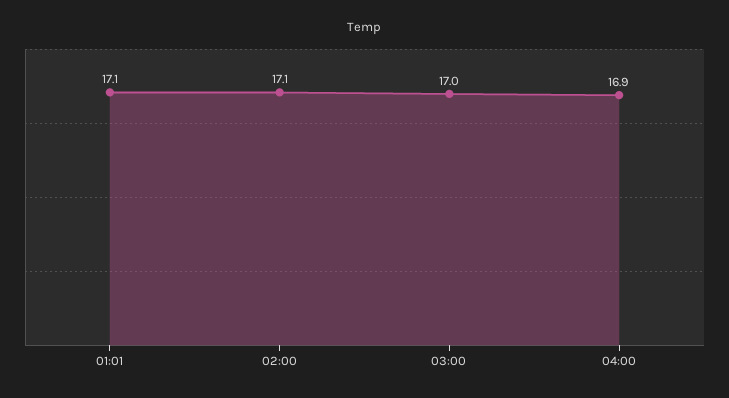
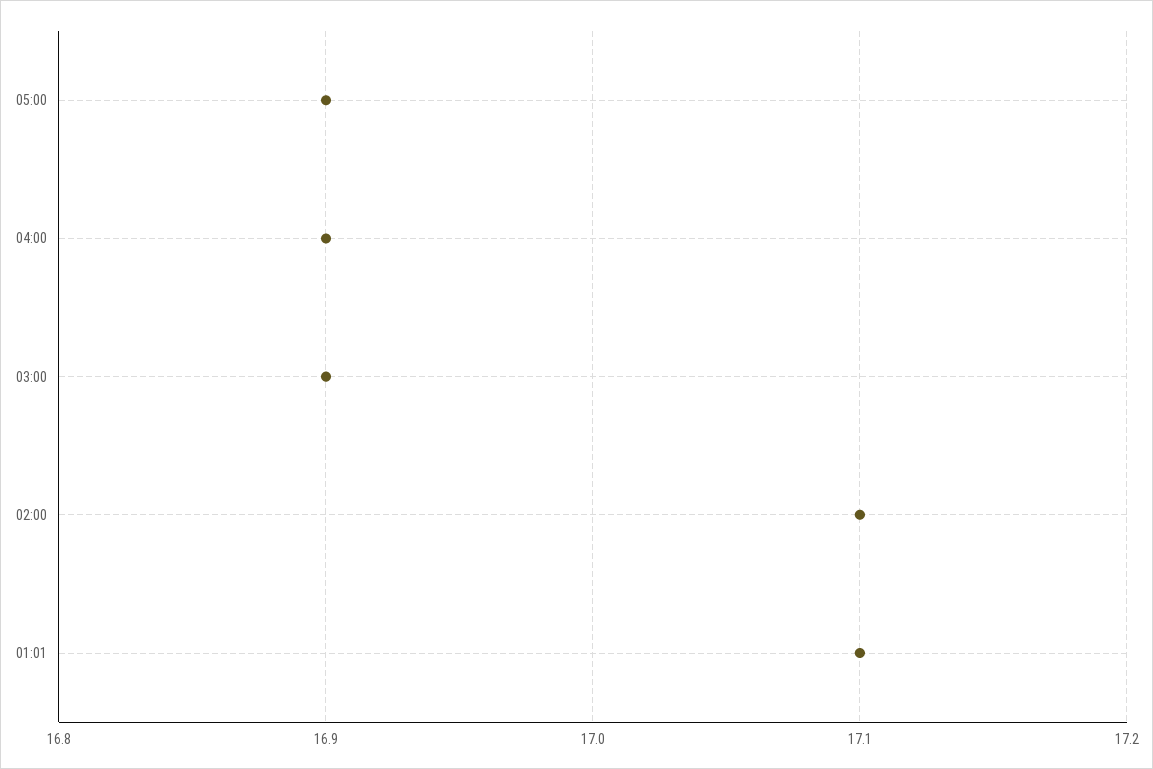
03:00: 17 -> 16.9
05:00: none -> 16.9

